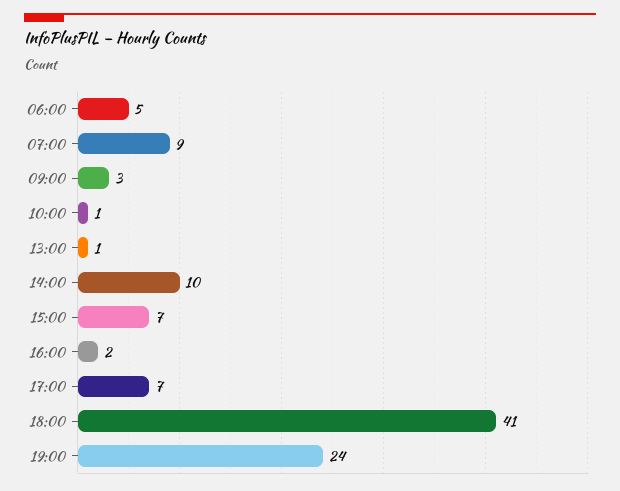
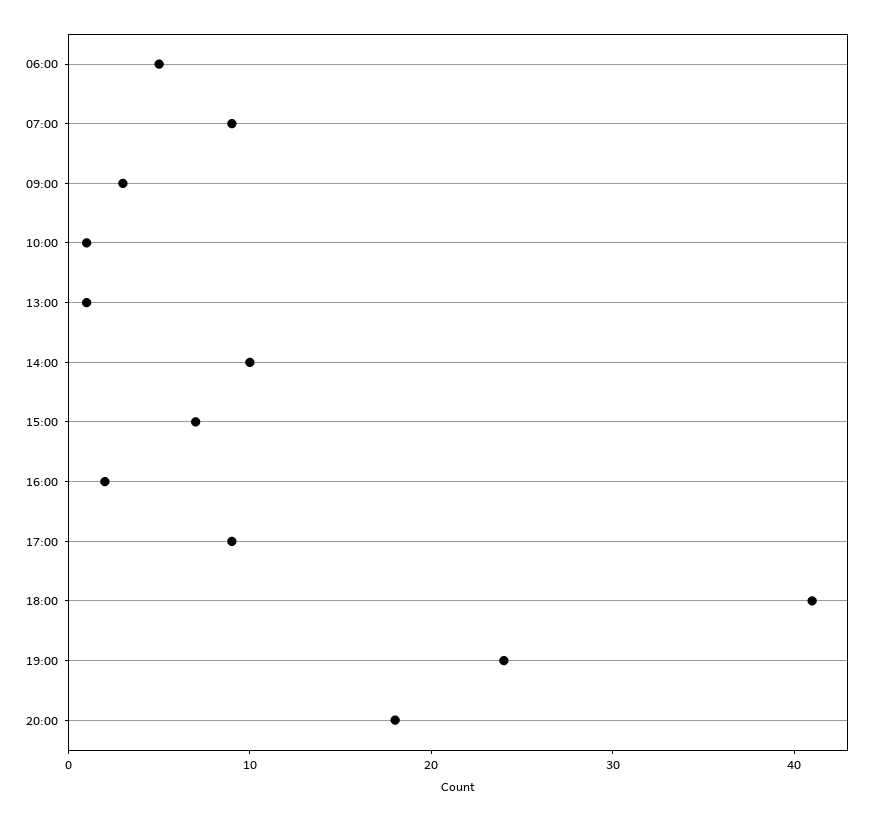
17:00: 7 -> 9
20:00: none -> 18

